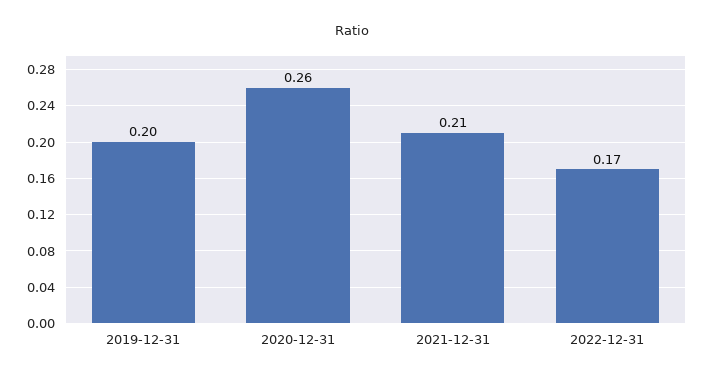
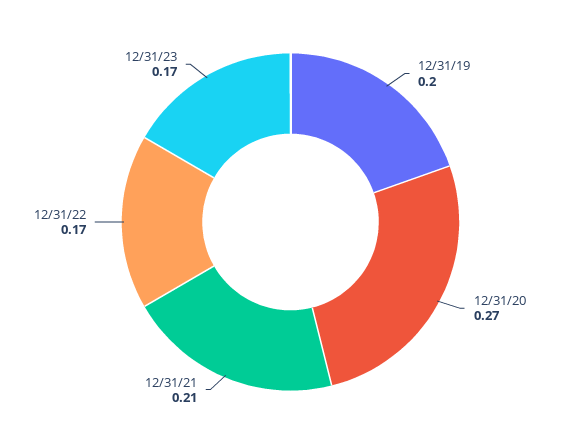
2020-12-31: 0.26 -> 0.27
12/31/23: none -> 0.17

